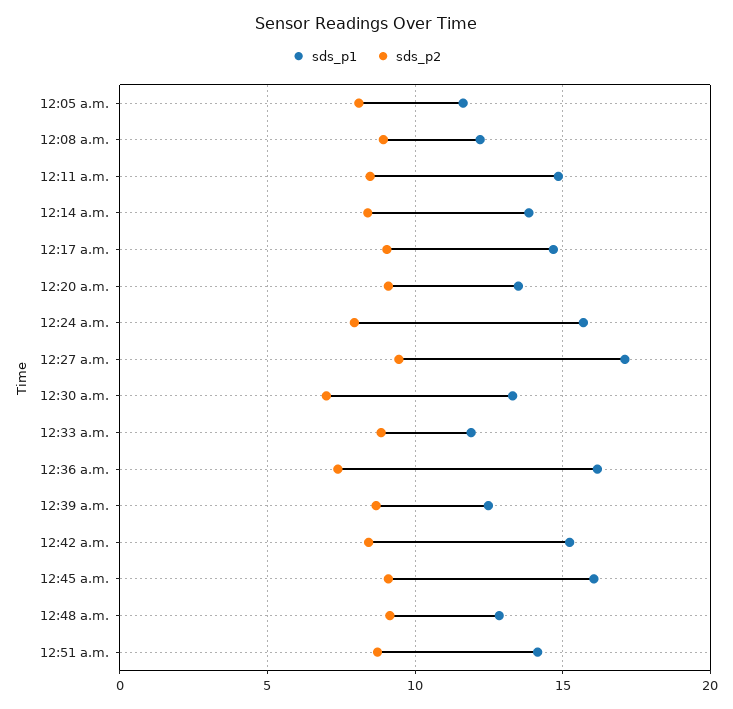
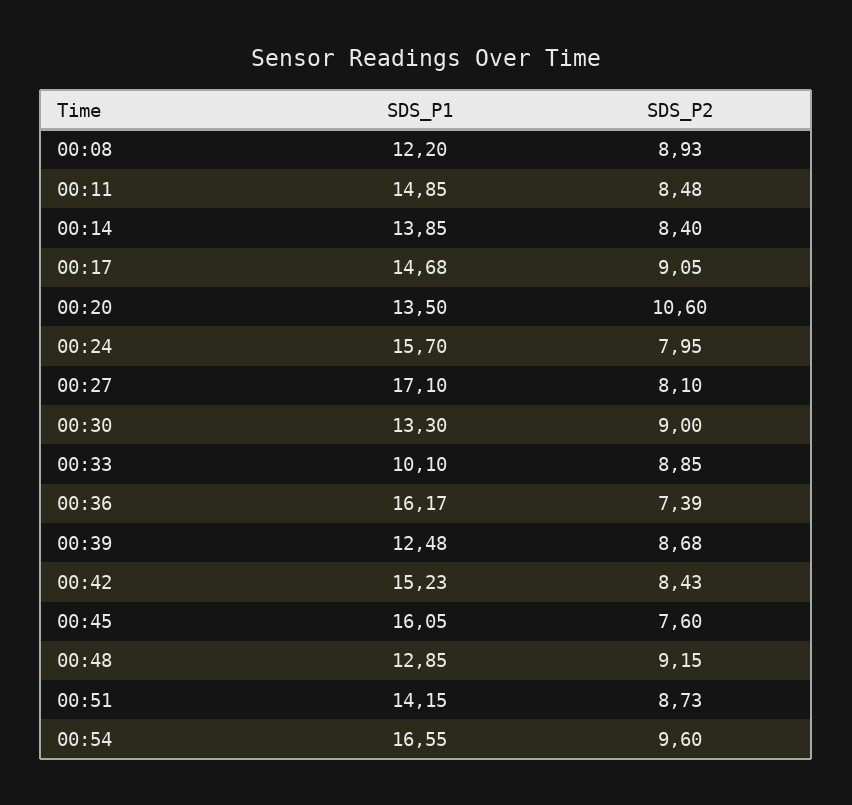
sds_p1, 12:05 a.m.: 11.5 -> none
sds_p2, 12:05 a.m.: 8 -> none
sds_p2, 12:20 a.m.: 9 -> 10.6
sds_p2, 12:27 a.m.: 9.5 -> 8.1
sds_p2, 12:30 a.m.: 7 -> 9
sds_p1, 12:33 a.m.: 12 -> 10.1
sds_p2, 12:45 a.m.: 9 -> 7.6
sds_p1, 00:54: none -> 16.55
sds_p2, 00:54: none -> 9.6

